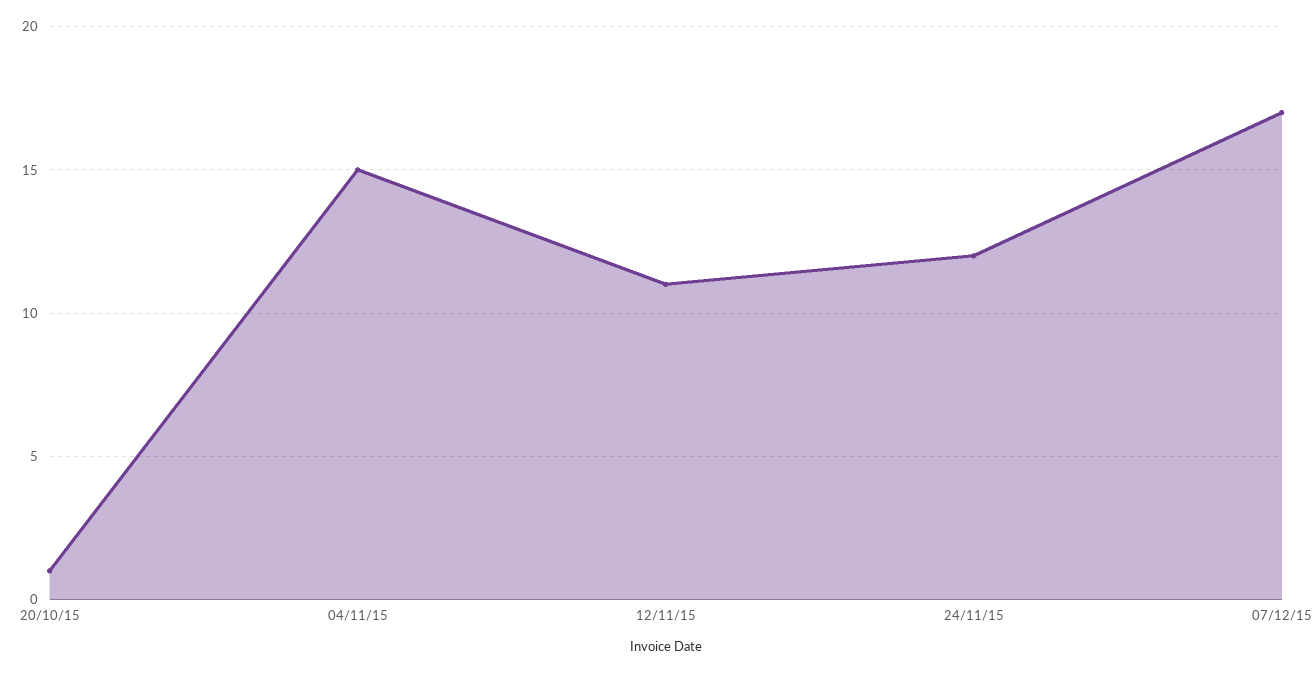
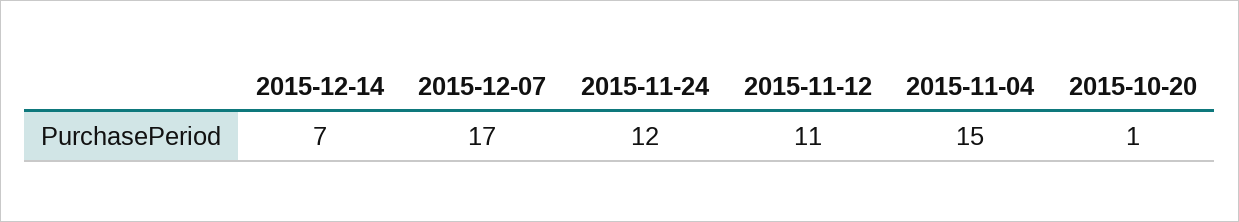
2015-12-14: none -> 7

